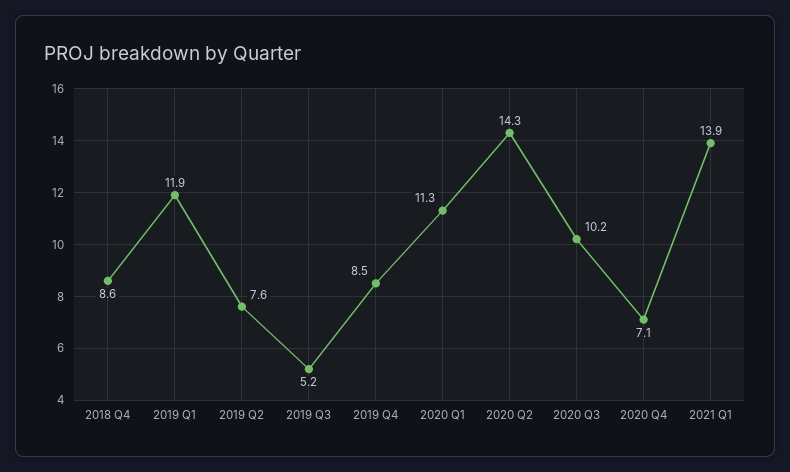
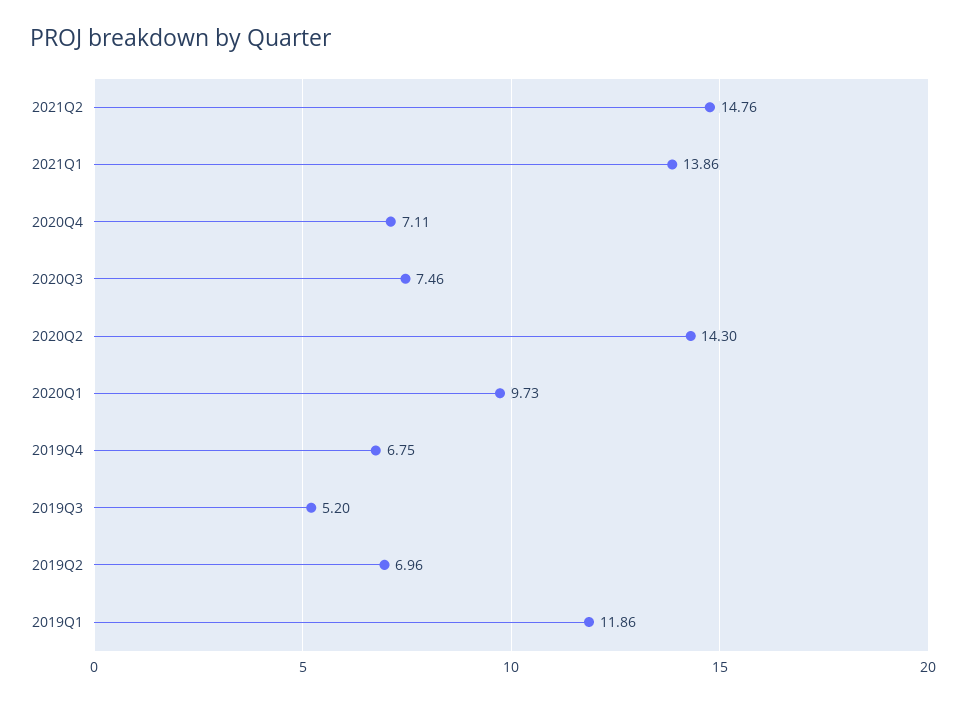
2018 Q4: 8.6 -> none
2019 Q2: 7.6 -> 6.96
2019 Q4: 8.5 -> 6.75
2020 Q1: 11.3 -> 9.73
2020 Q3: 10.2 -> 7.46
2021Q2: none -> 14.76

